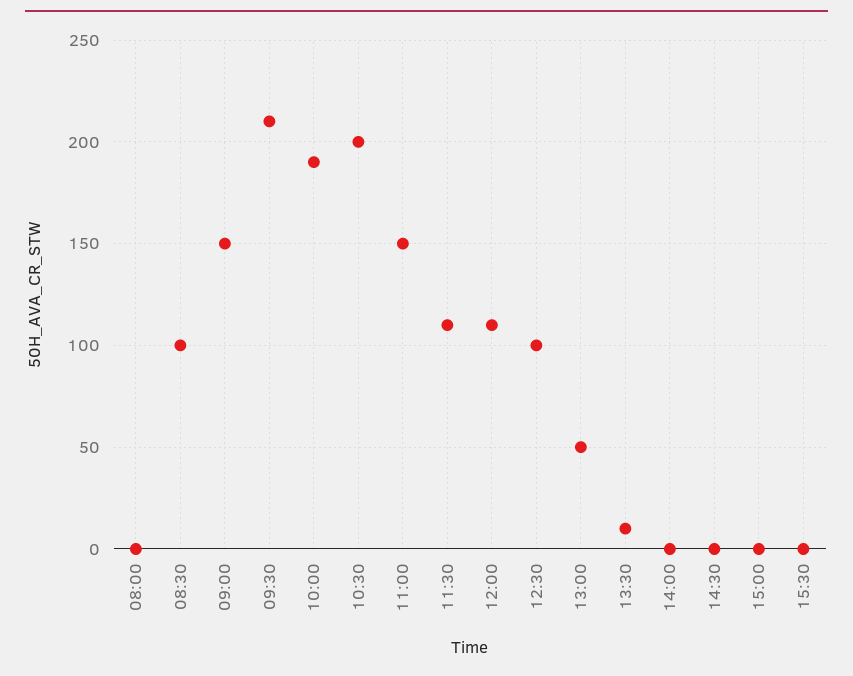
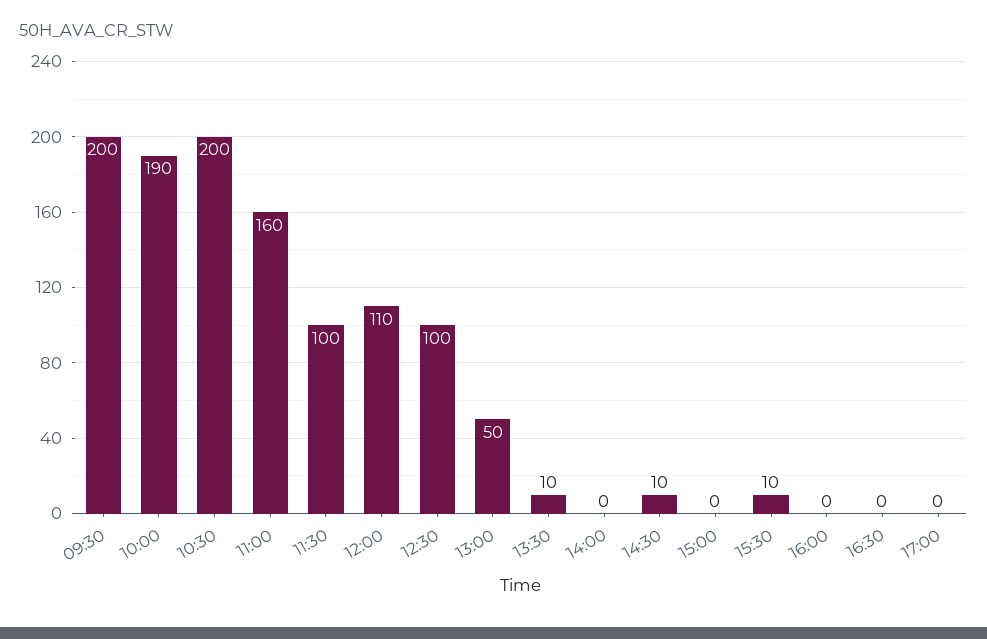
08:00: 0 -> none
08:30: 100 -> none
09:00: 150 -> none
09:30: 210 -> 200
11:00: 150 -> 160
11:30: 110 -> 100
14:30: 0 -> 10
15:30: 0 -> 10
16:00: none -> 0
16:30: none -> 0
17:00: none -> 0

